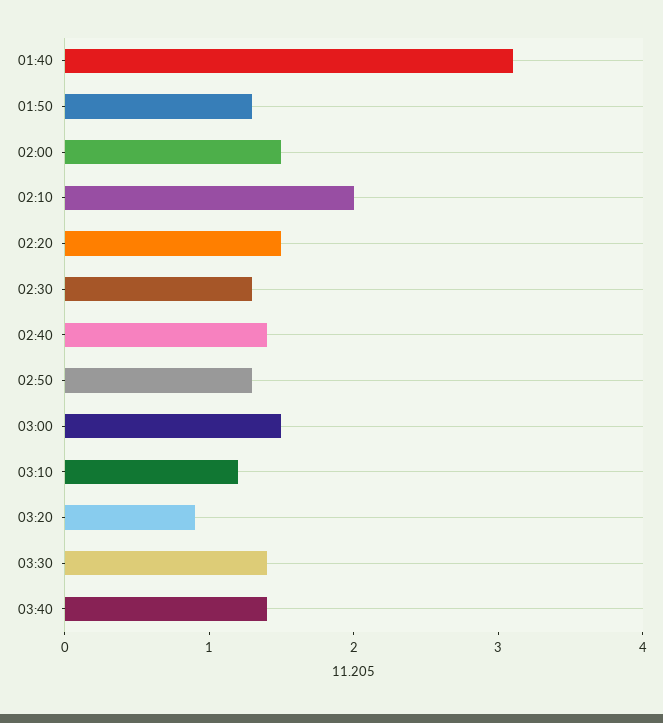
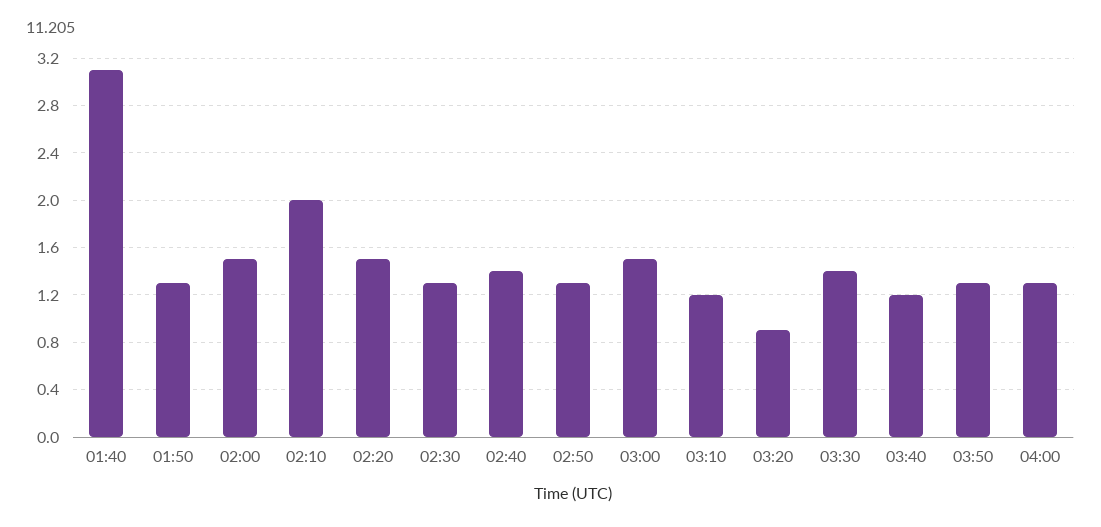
03:40: 1.4 -> 1.2
03:50: none -> 1.3
04:00: none -> 1.3

